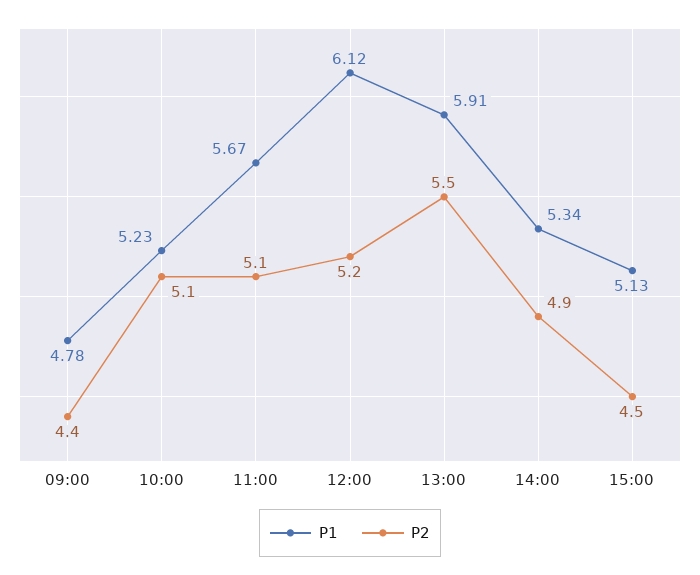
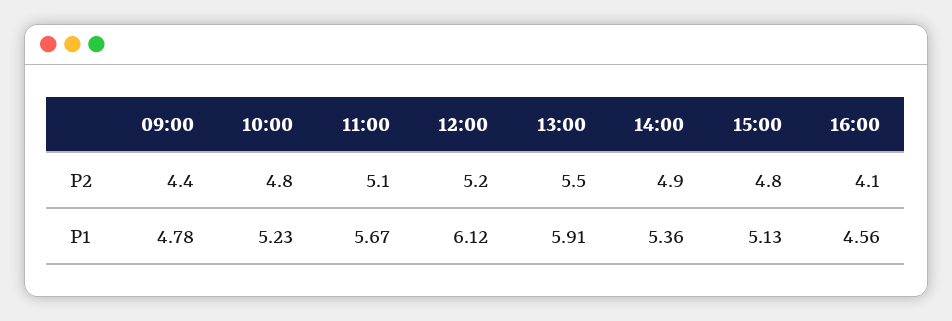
P2, 10:00: 5.1 -> 4.8
P1, 14:00: 5.34 -> 5.36
P2, 15:00: 4.5 -> 4.8
P2, 16:00: none -> 4.1
P1, 16:00: none -> 4.56

